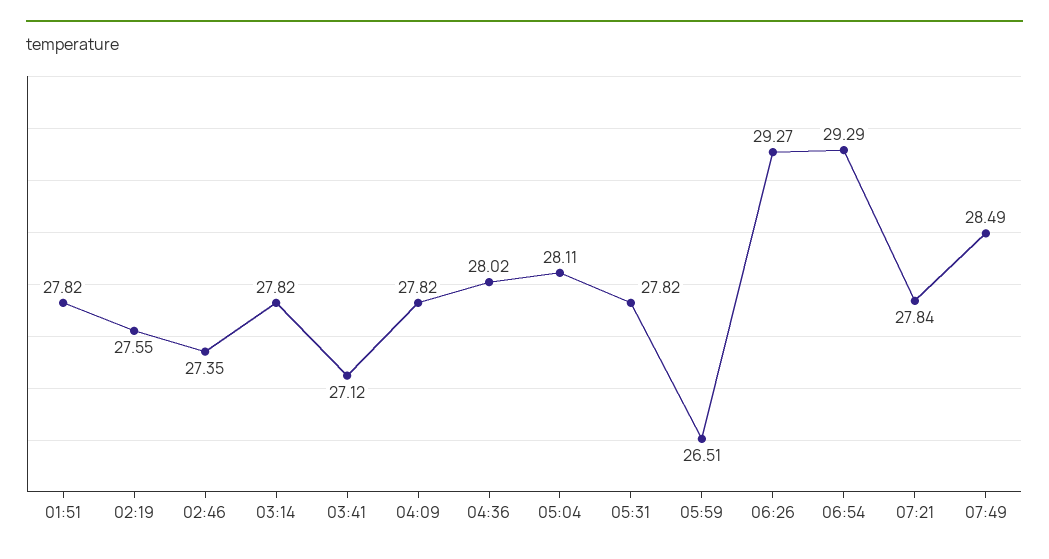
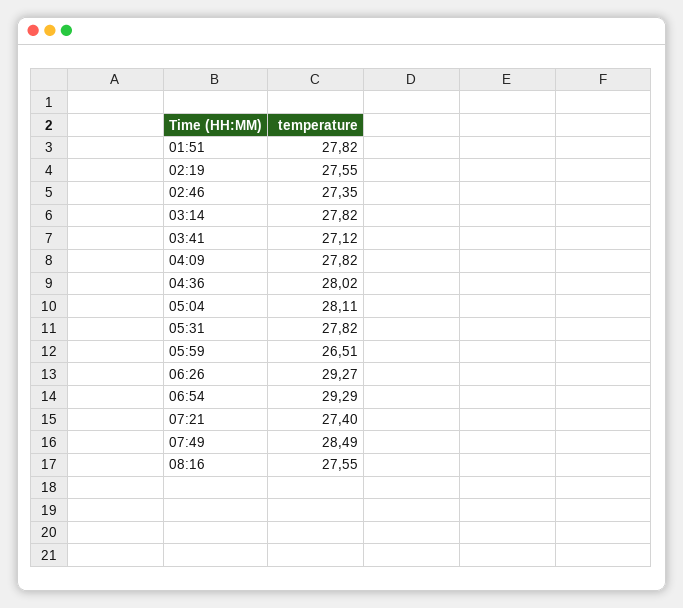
07:21: 27.84 -> 27.4
08:16: none -> 27.55

